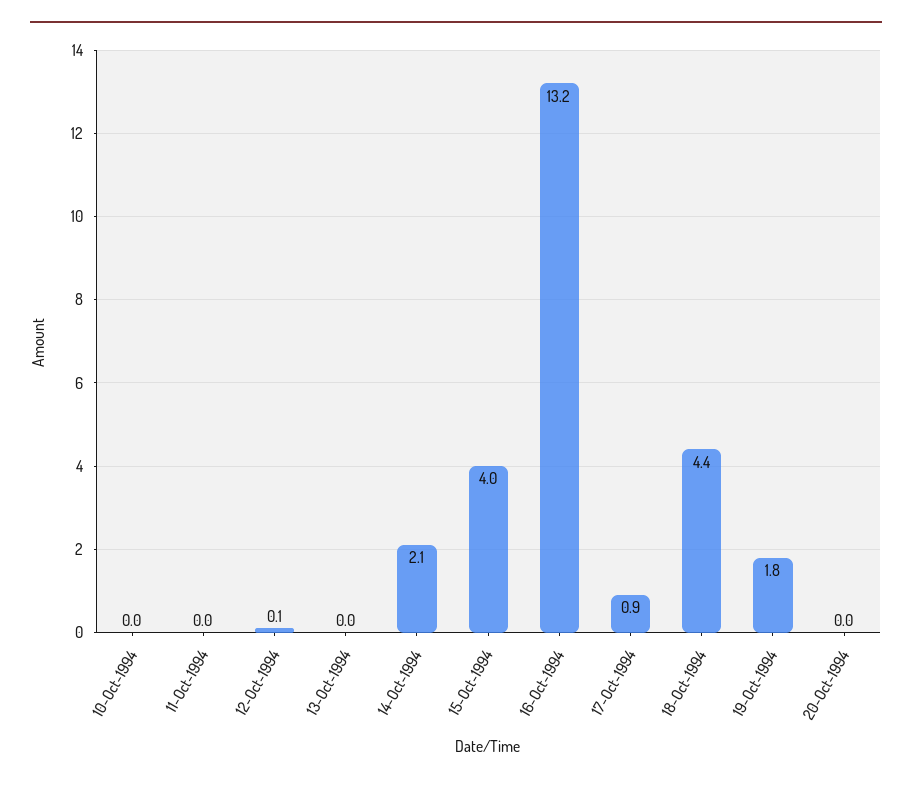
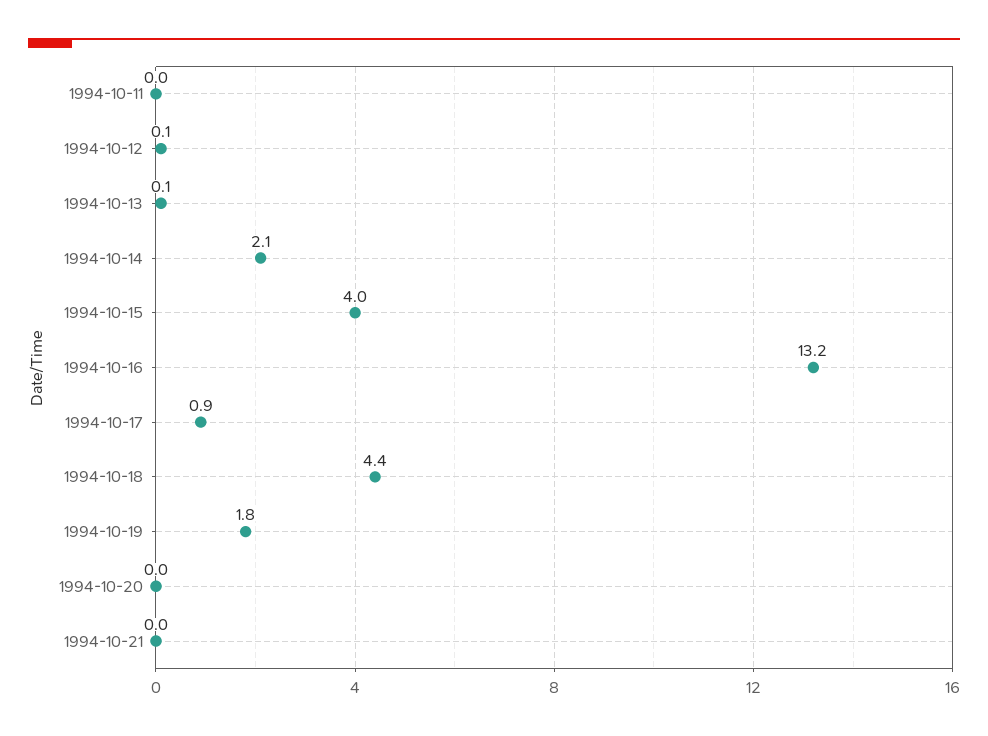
10-Oct-1994: 0 -> none
13-Oct-1994: 0 -> 0.1
1994-10-21: none -> 0

